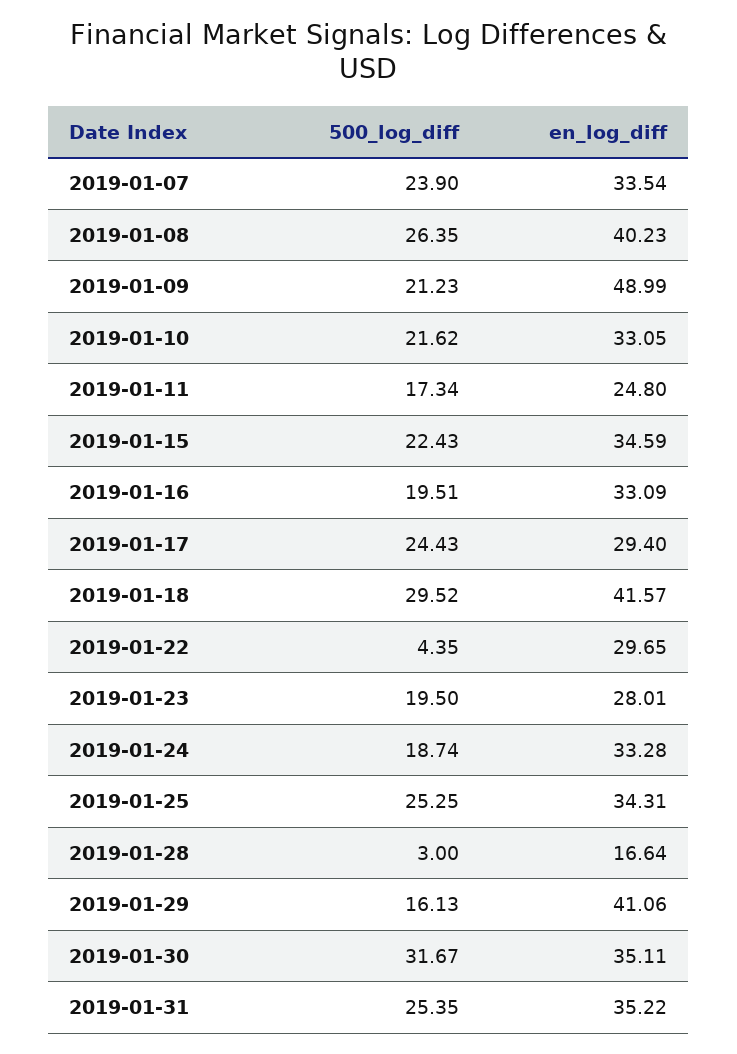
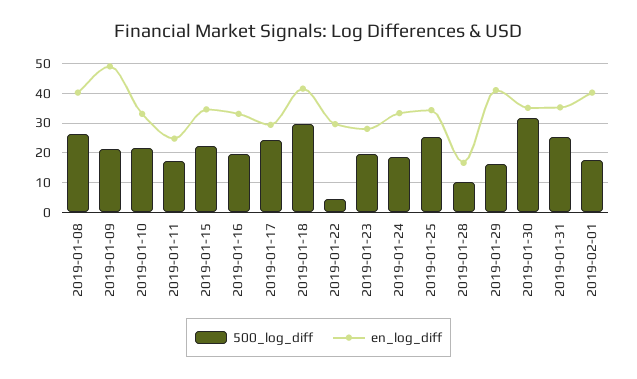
500_log_diff, 2019-01-07: 23.9 -> none
en_log_diff, 2019-01-07: 33.54 -> none
500_log_diff, 2019-01-28: 3 -> 10
500_log_diff, 2019-02-01: none -> 17.5
en_log_diff, 2019-02-01: none -> 40

